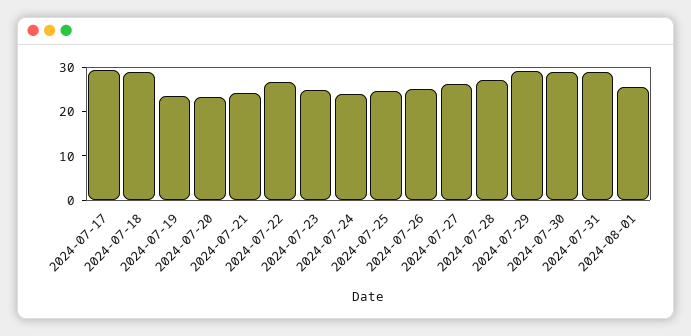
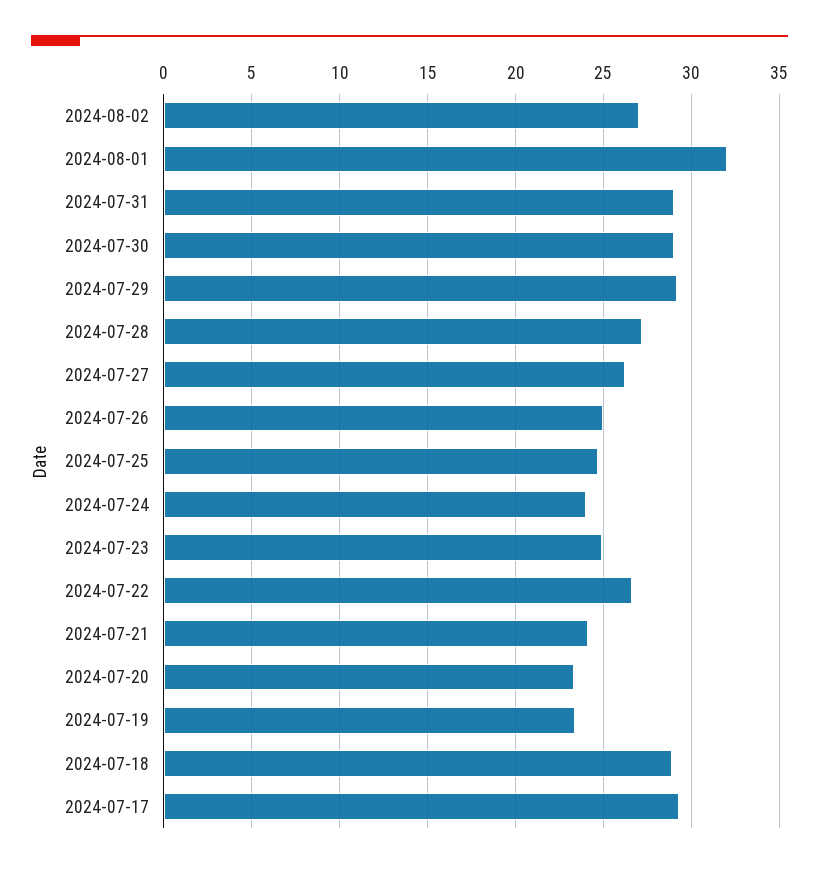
2024-08-01: 26 -> 32
2024-08-02: none -> 27

